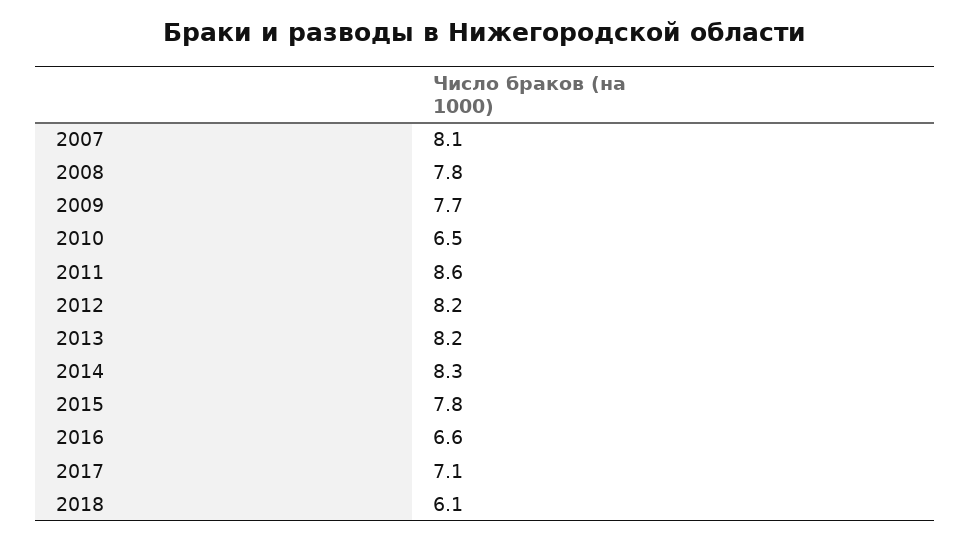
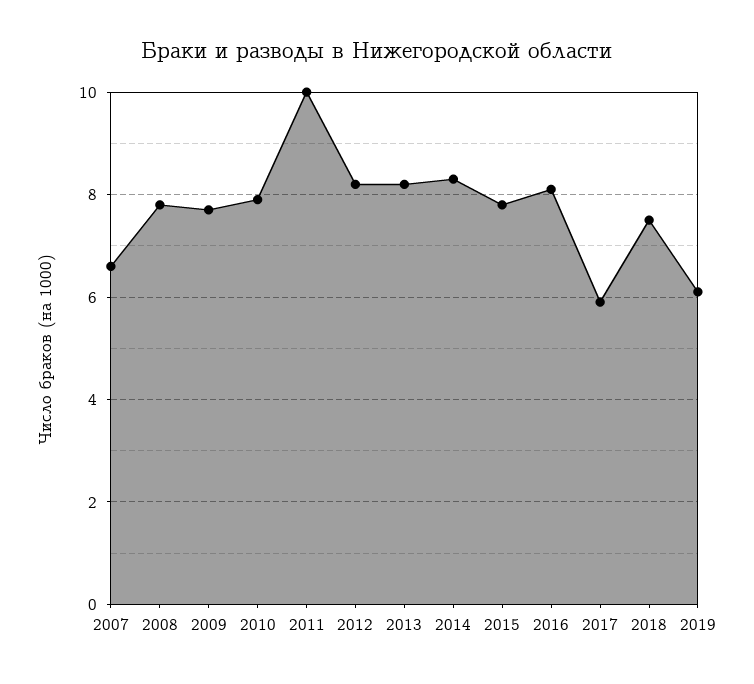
2007: 8.1 -> 6.5
2010: 6.5 -> 8
2011: 8.6 -> 10
2016: 6.6 -> 8
2017: 7.1 -> 6
2018: 6.1 -> 7.5
2019: none -> 6

